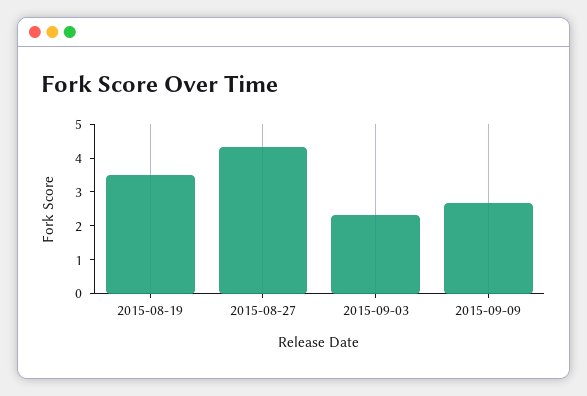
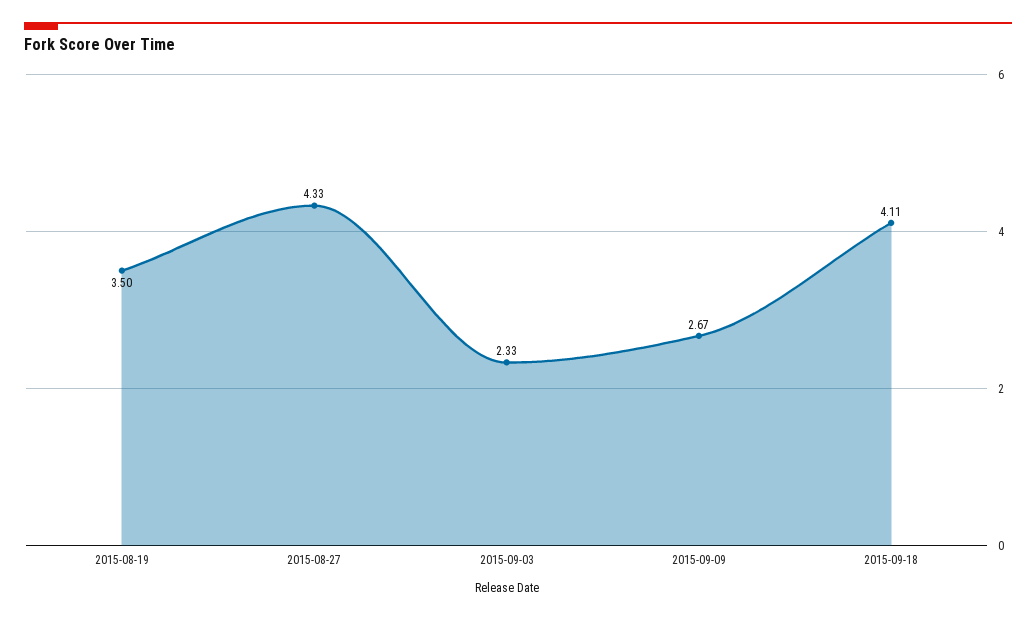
2015-09-18: none -> 4.11

